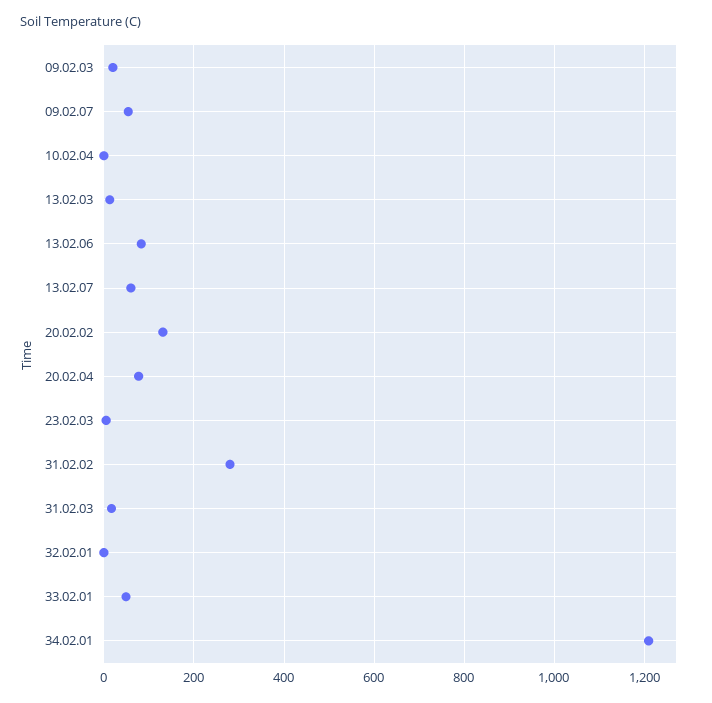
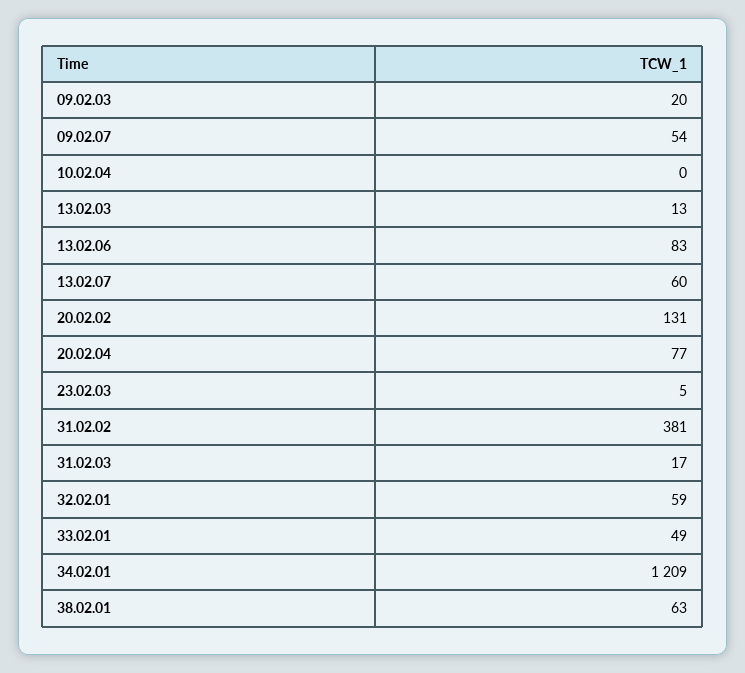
31.02.02: 280 -> 381
32.02.01: 0 -> 59
38.02.01: none -> 63

